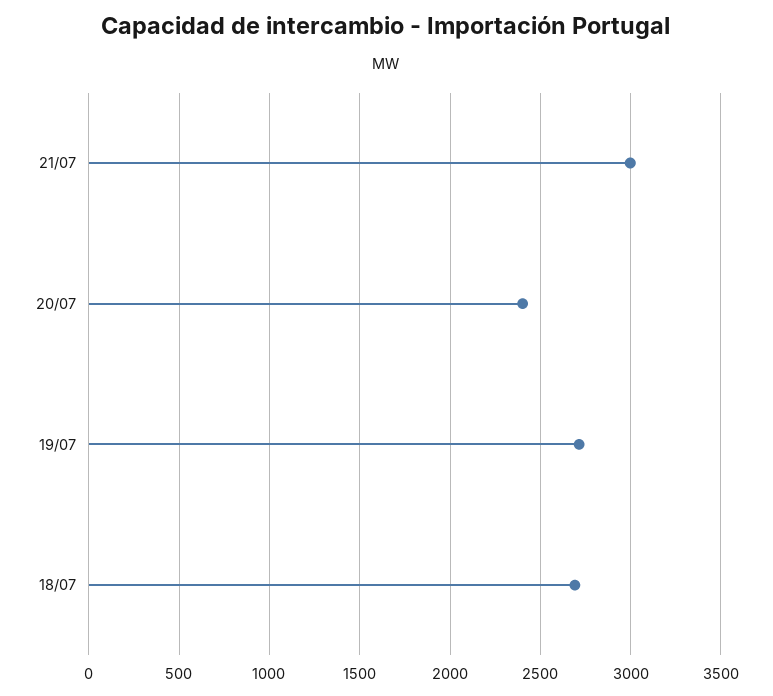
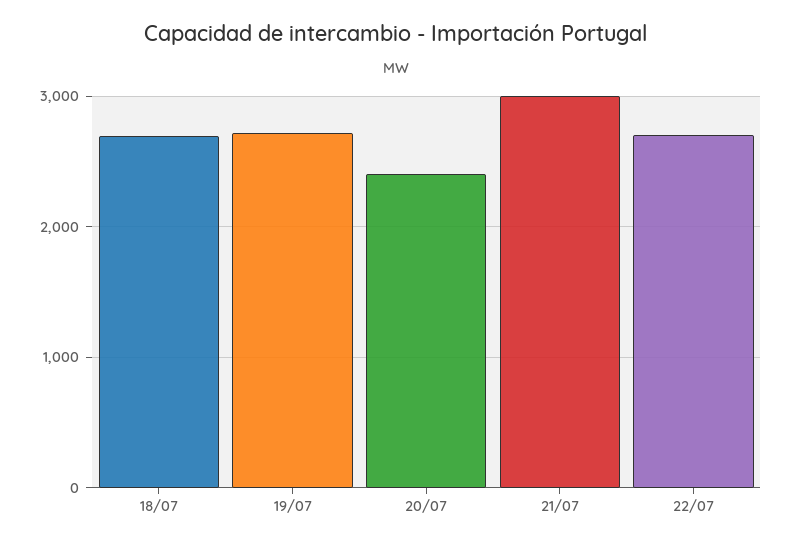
22/07: none -> 2700

